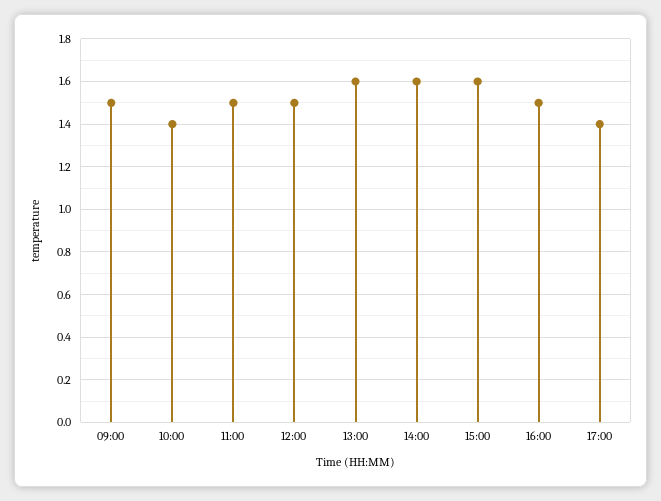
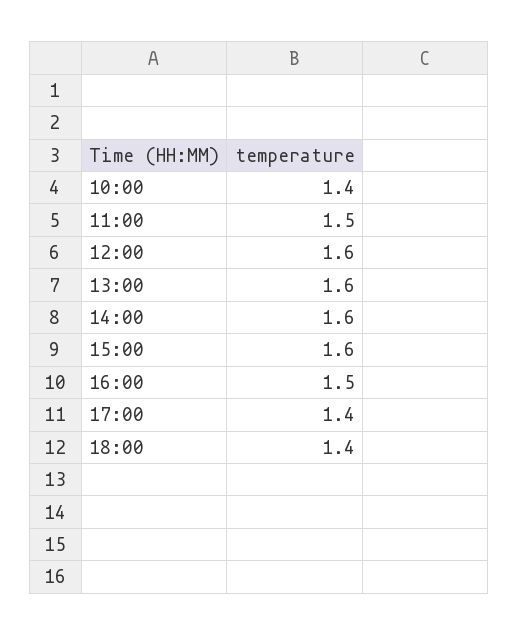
09:00: 1.5 -> none
12:00: 1.5 -> 1.6
18:00: none -> 1.4

